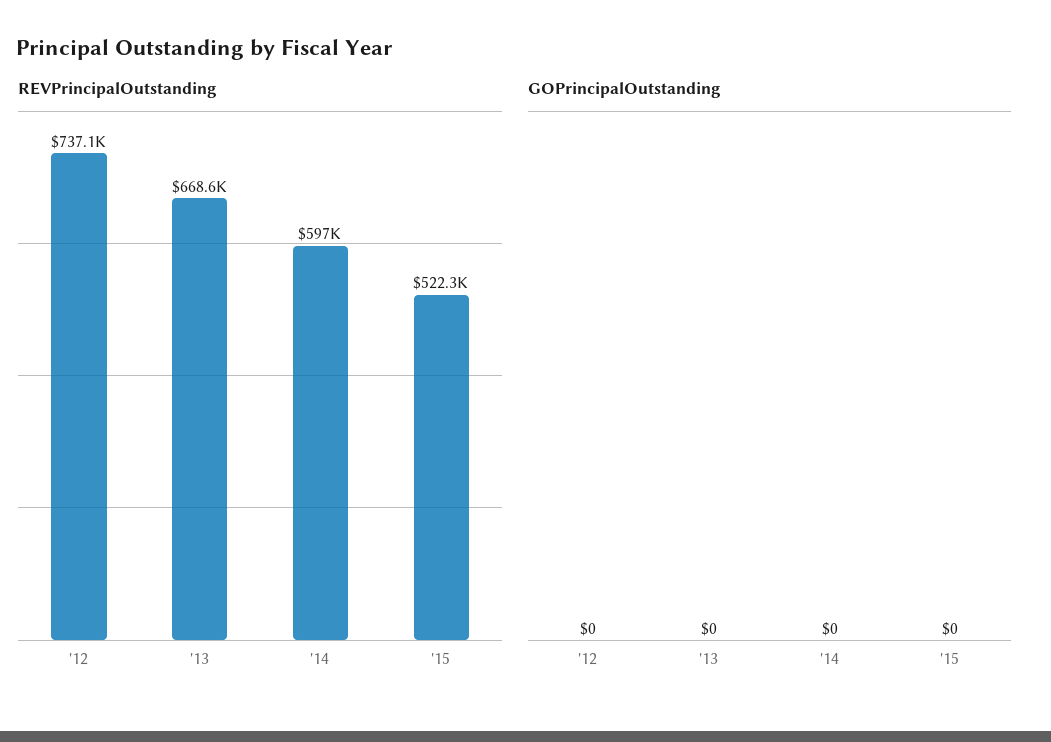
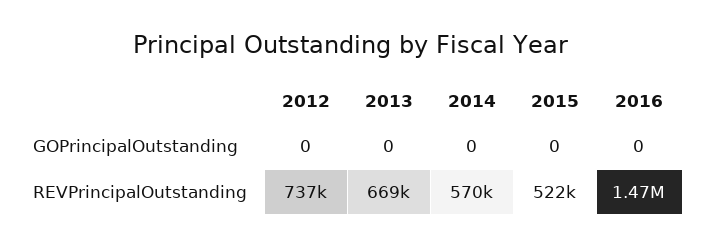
REVPrincipalOutstanding, '14: 597000 -> 570000
GOPrincipalOutstanding, 2016: none -> 0
REVPrincipalOutstanding, 2016: none -> 1470000

